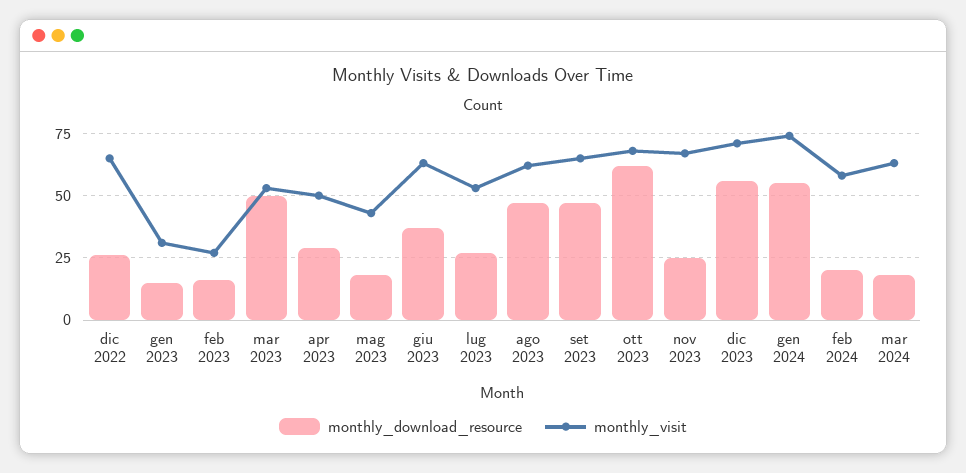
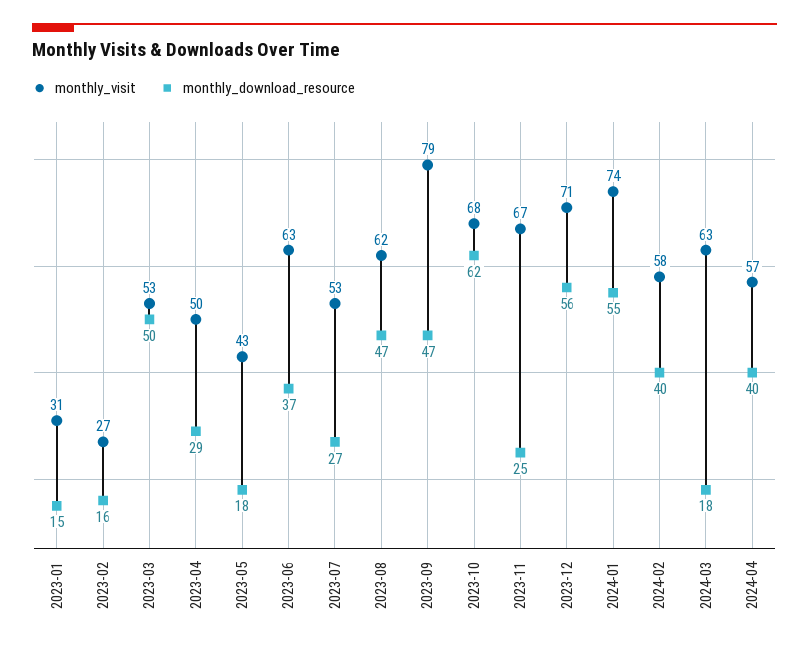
monthly_download_resource, dic 2022: 25 -> none
monthly_visit, dic 2022: 65 -> none
monthly_visit, set 2023: 65 -> 79
monthly_download_resource, feb 2024: 20 -> 40
monthly_visit, 2024-04: none -> 57
monthly_download_resource, 2024-04: none -> 40

